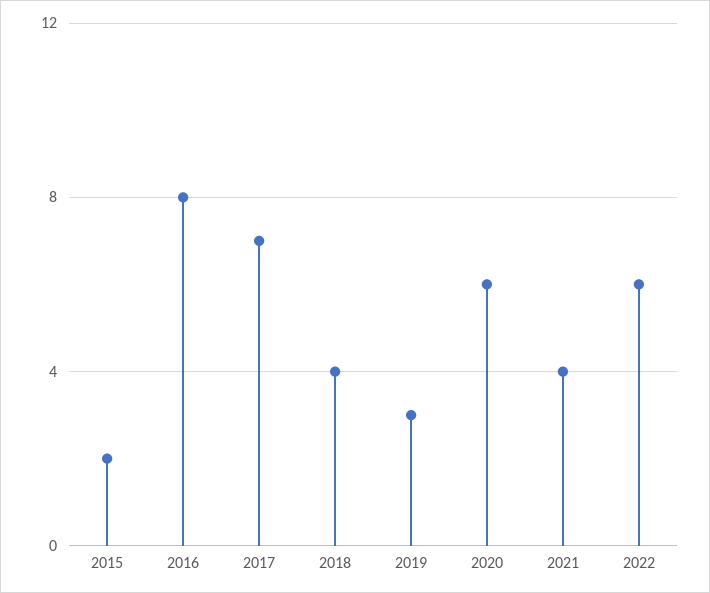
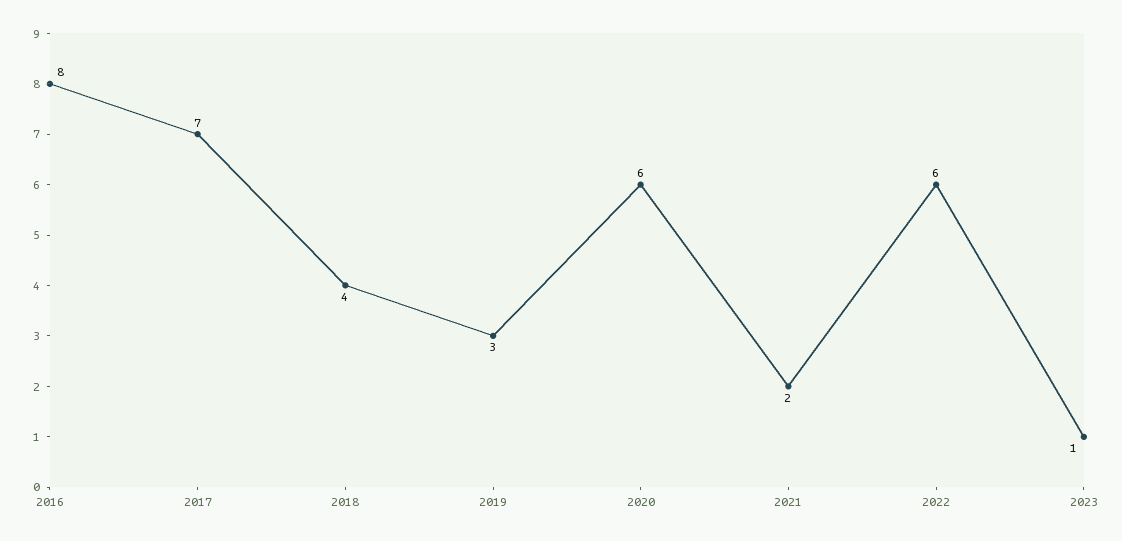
2015: 2 -> none
2021: 4 -> 2
2023: none -> 1

